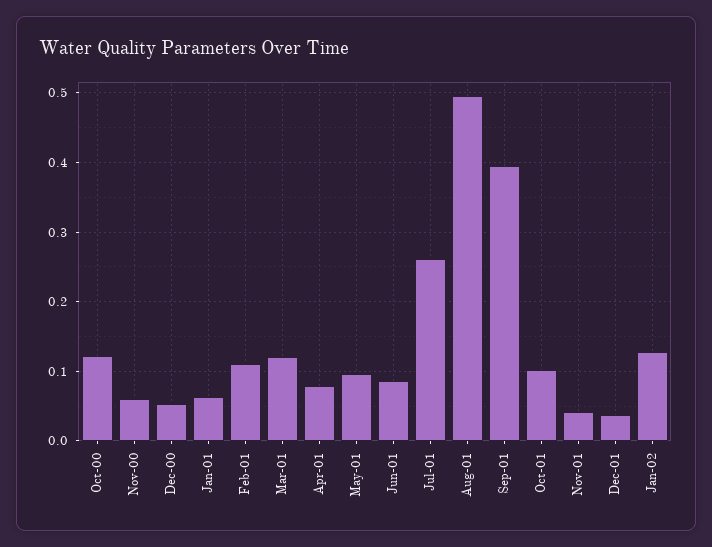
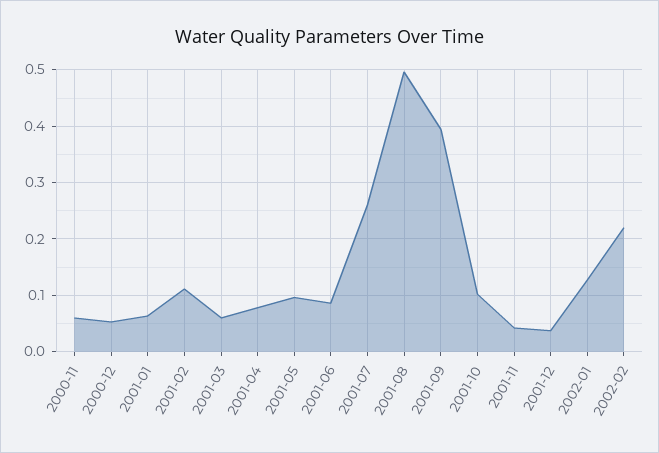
Oct-00: 0.12 -> none
Mar-01: 0.12 -> 0.06
2002-02: none -> 0.22

